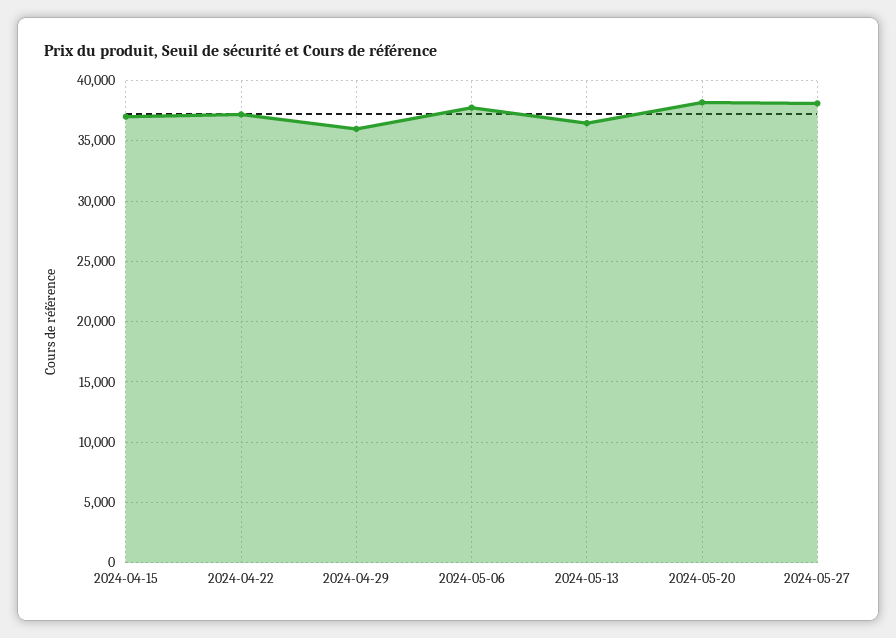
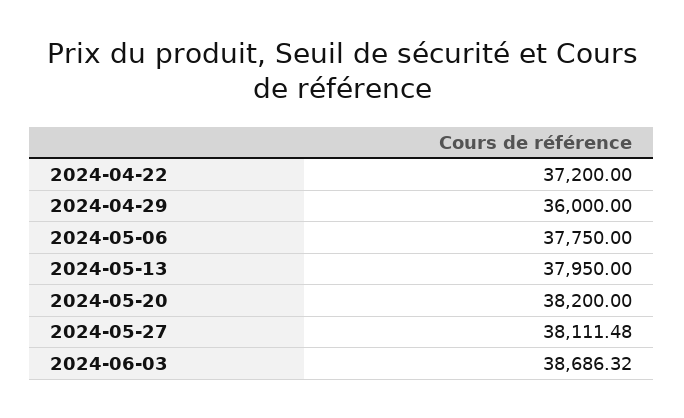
2024-04-15: 37000 -> none
2024-05-13: 36500 -> 37950
2024-06-03: none -> 38686.32

